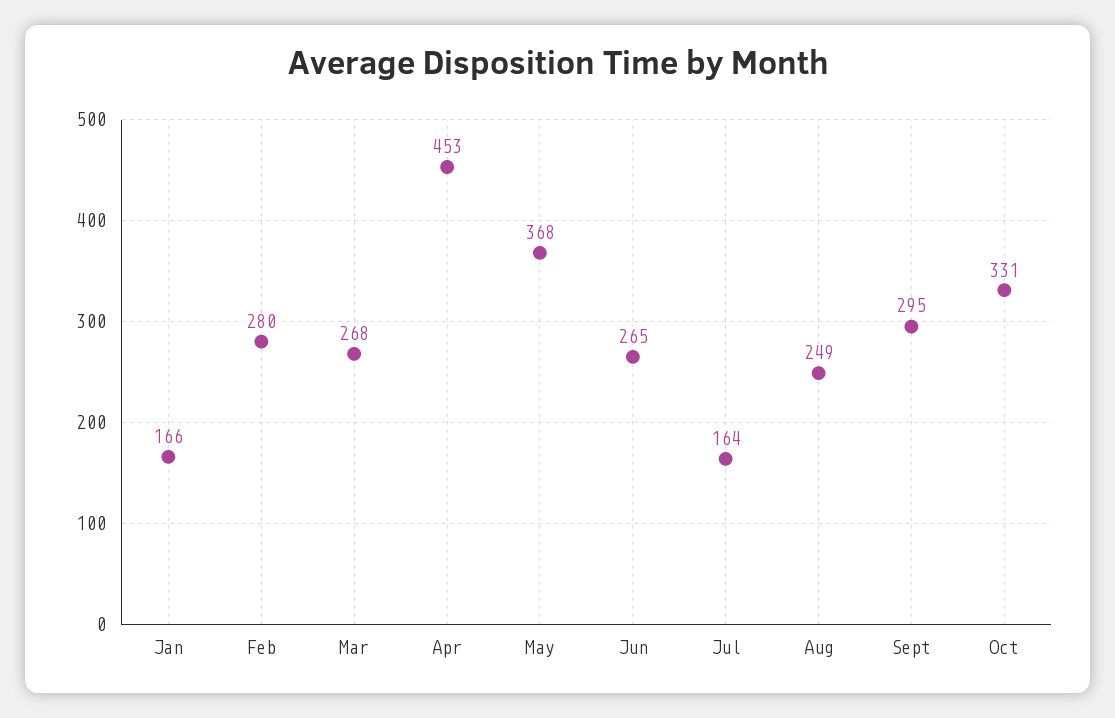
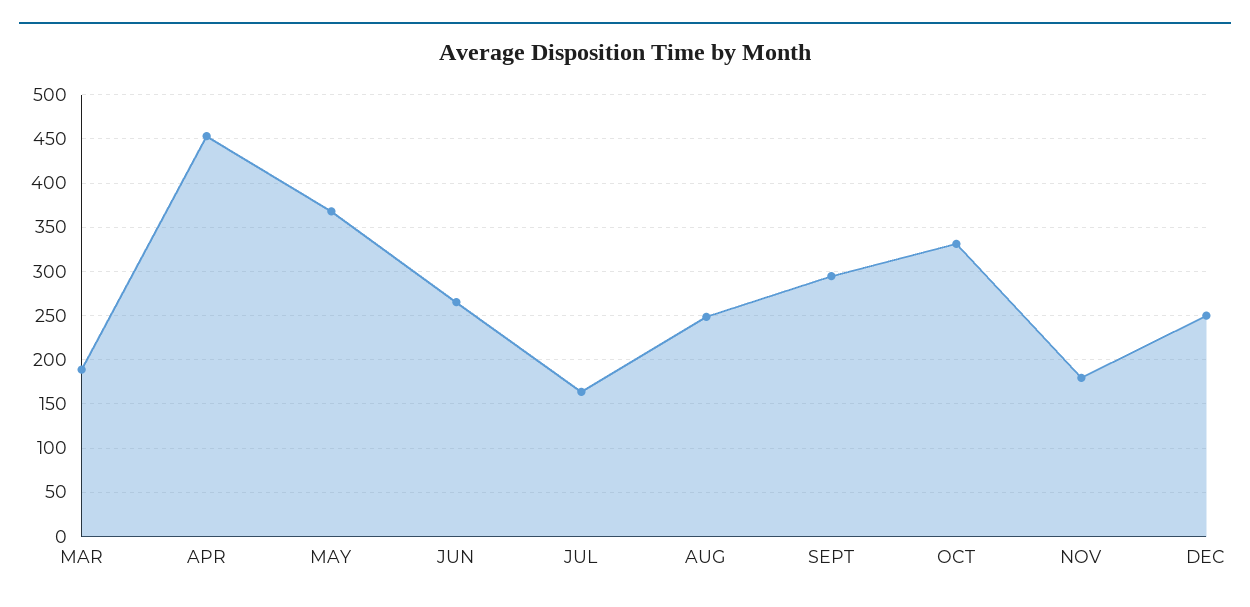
Jan: 166 -> none
Feb: 280 -> none
Mar: 268 -> 190
NOV: none -> 180
DEC: none -> 250

